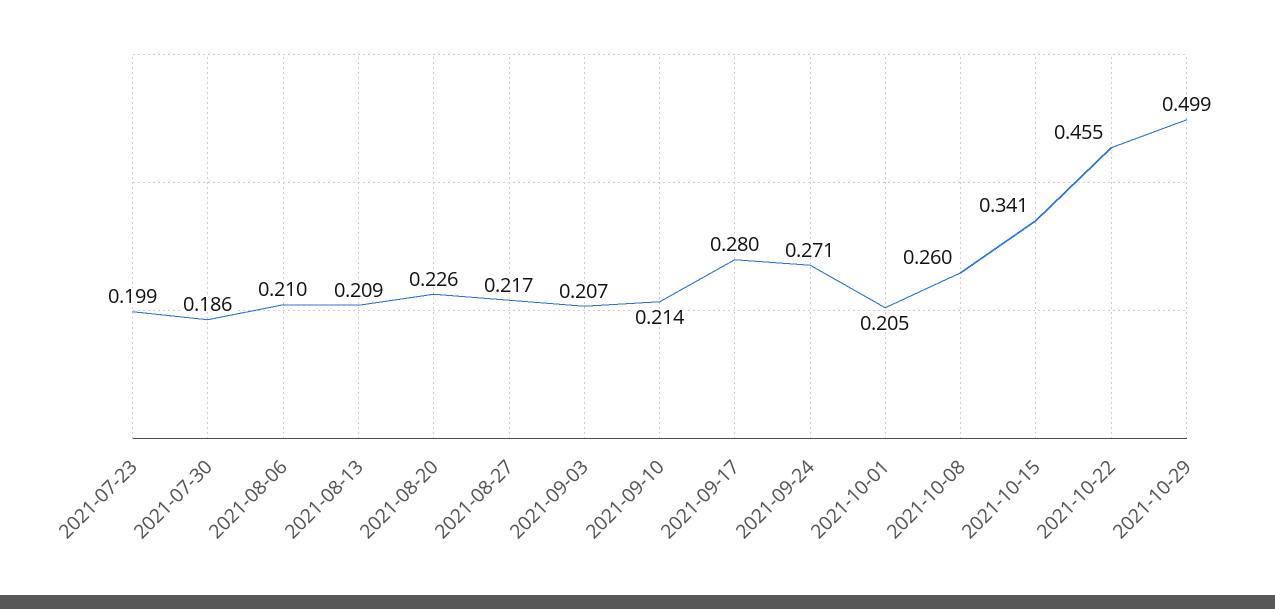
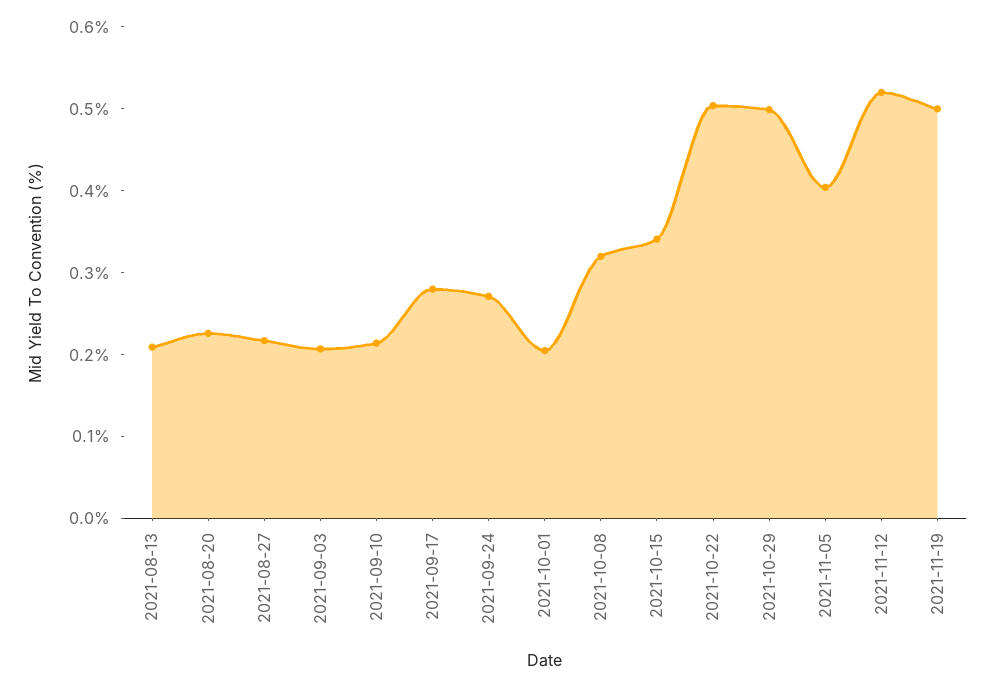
2021-07-23: 0.199 -> none
2021-07-30: 0.186 -> none
2021-08-06: 0.21 -> none
2021-10-08: 0.26 -> 0.32
2021-10-22: 0.455 -> 0.5
2021-11-05: none -> 0.4
2021-11-12: none -> 0.52
2021-11-19: none -> 0.5

